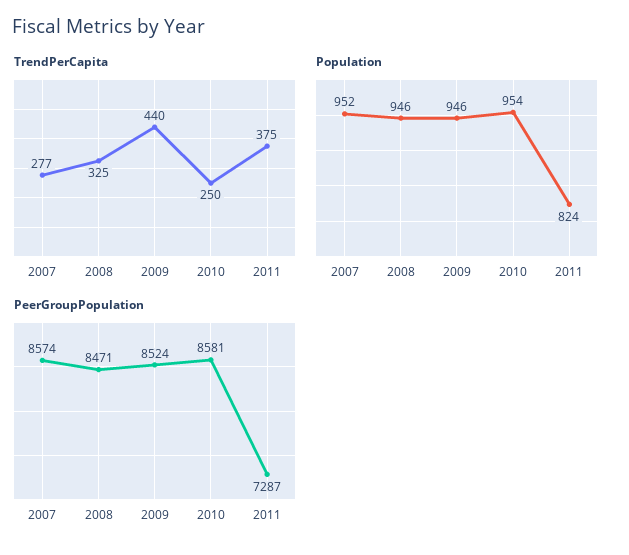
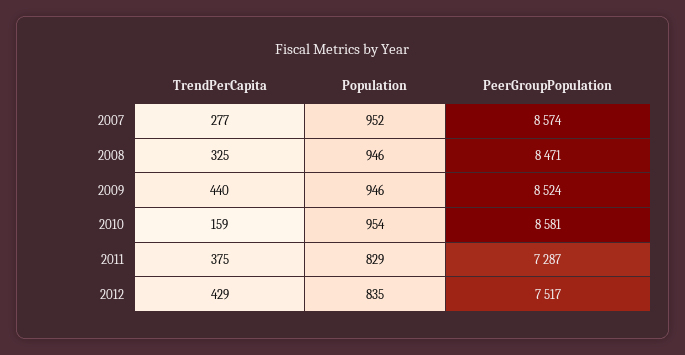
TrendPerCapita, 2010: 250 -> 159
Population, 2011: 824 -> 829
TrendPerCapita, 2012: none -> 429
Population, 2012: none -> 835
PeerGroupPopulation, 2012: none -> 7517

